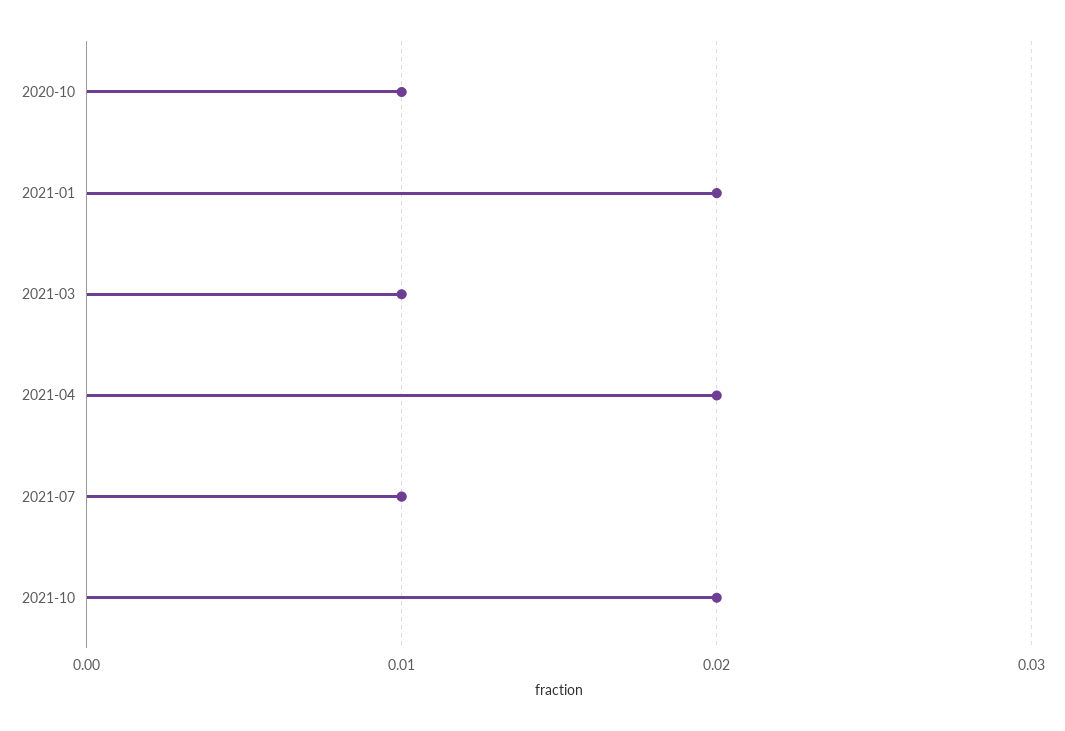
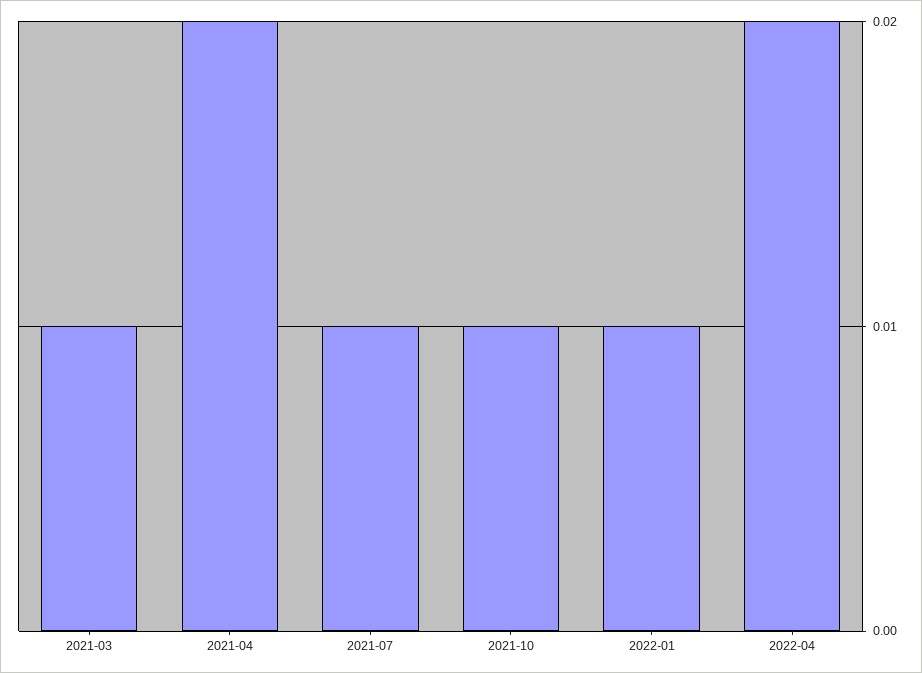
2020-10: 0.01 -> none
2021-01: 0.02 -> none
2021-10: 0.02 -> 0.01
2022-01: none -> 0.01
2022-04: none -> 0.02

